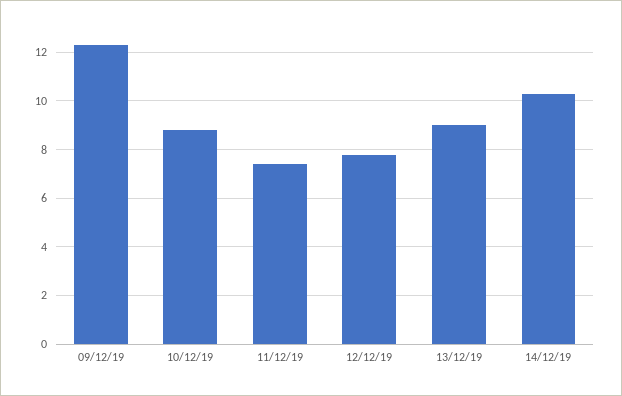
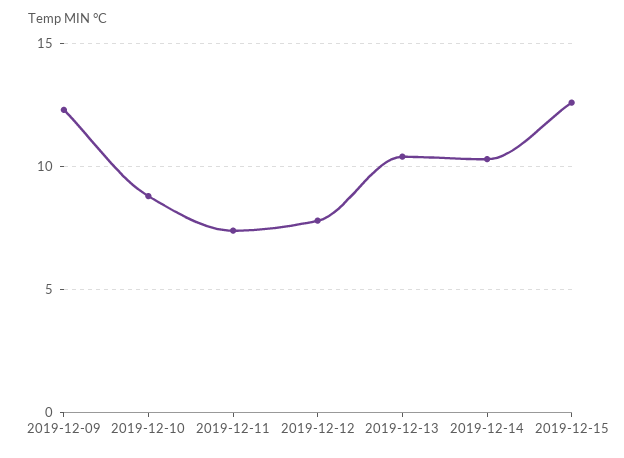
13/12/19: 9 -> 10.5
2019-12-15: none -> 12.5

